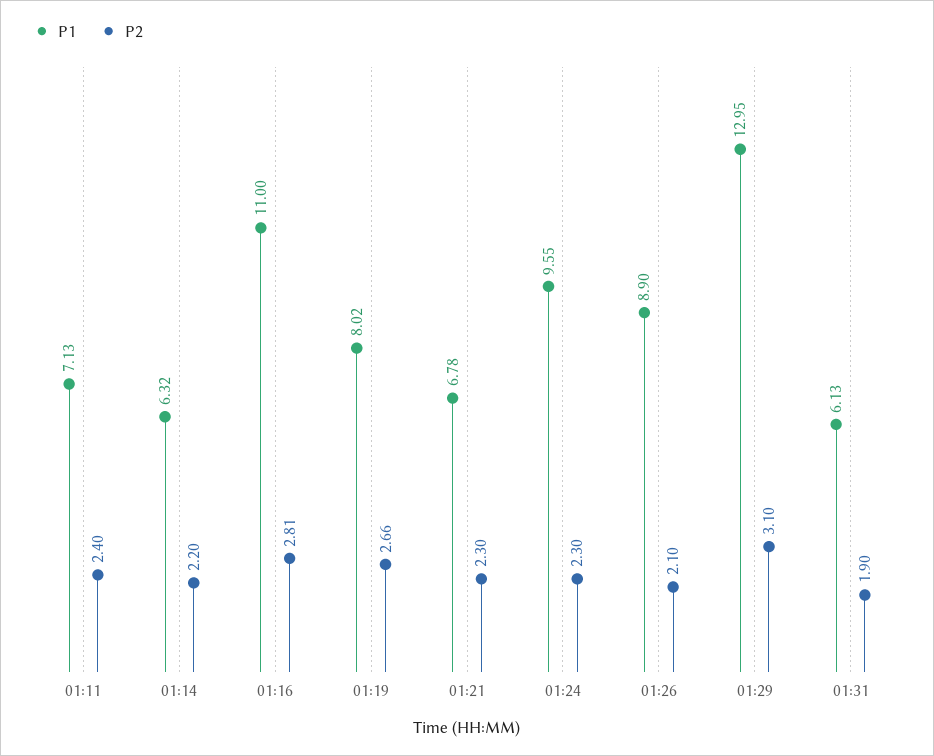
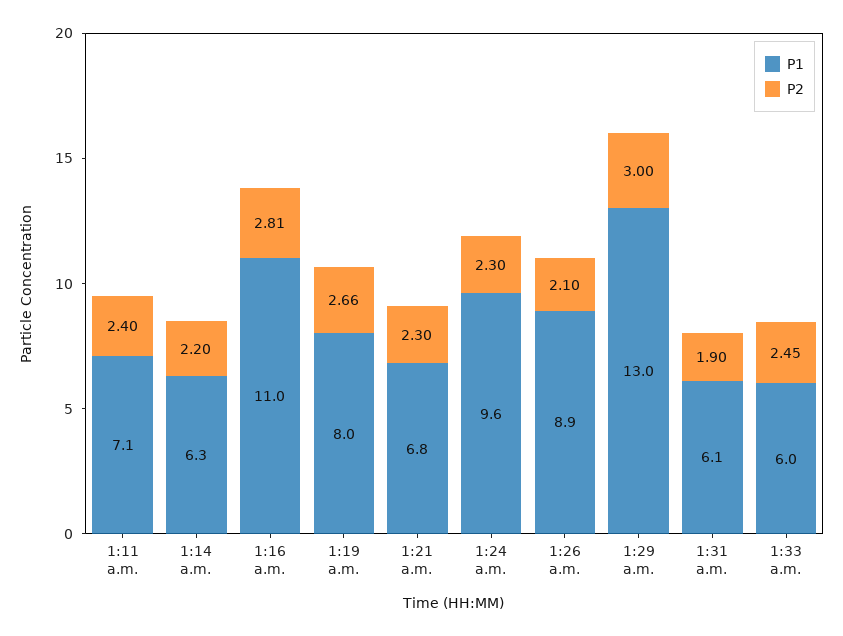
P2, 01:29: 3.1 -> 3
P1, 1:33 a.m.: none -> 6
P2, 1:33 a.m.: none -> 2.45

